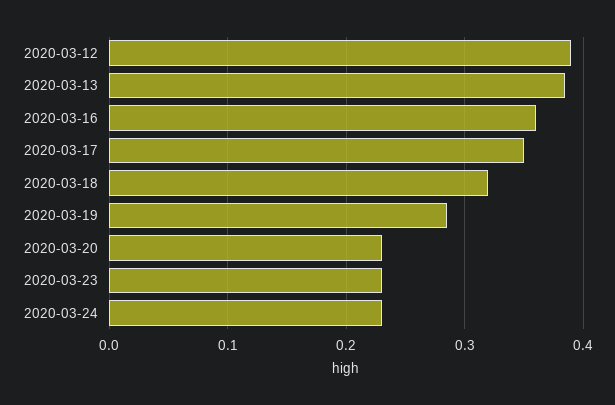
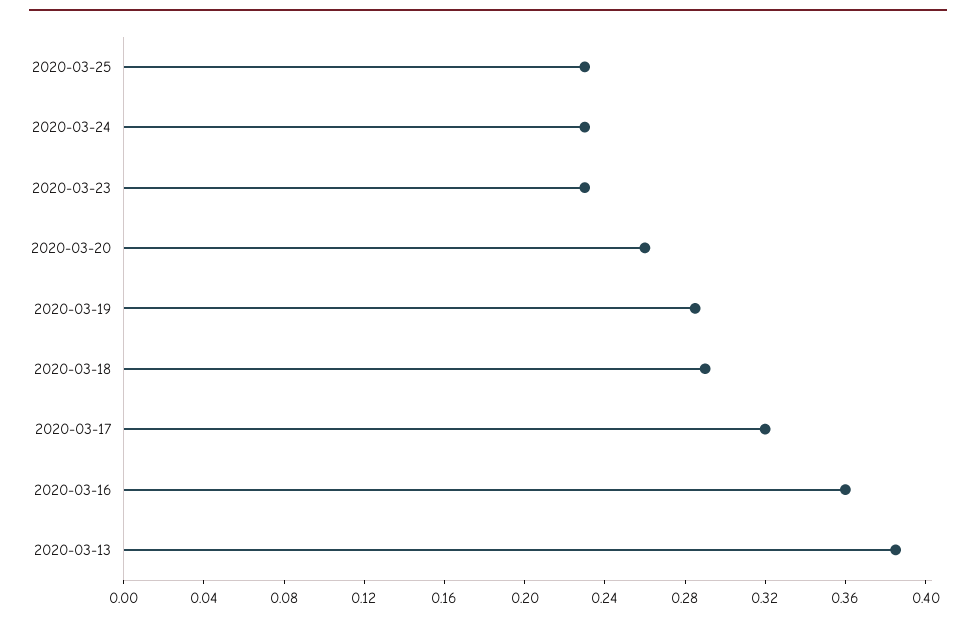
2020-03-12: 0.39 -> none
2020-03-17: 0.35 -> 0.32
2020-03-18: 0.32 -> 0.29
2020-03-20: 0.23 -> 0.26
2020-03-25: none -> 0.23

